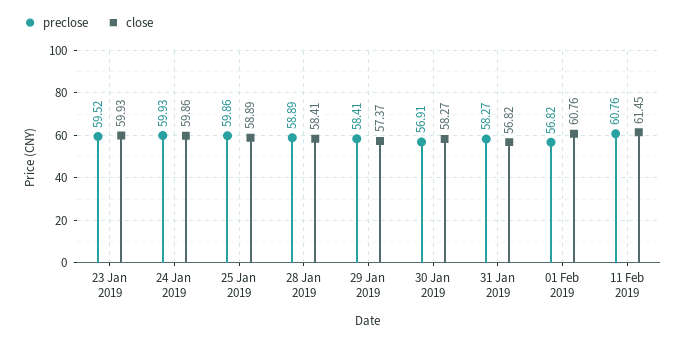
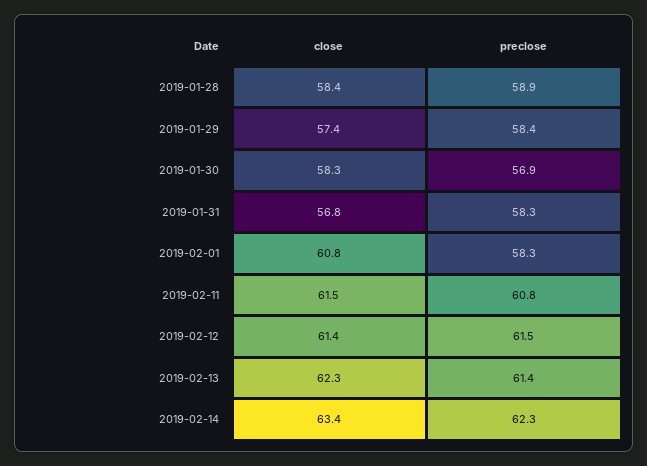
preclose, 23 Jan 2019: 59.52 -> none
close, 23 Jan 2019: 59.93 -> none
preclose, 24 Jan 2019: 59.93 -> none
close, 24 Jan 2019: 59.86 -> none
preclose, 25 Jan 2019: 59.86 -> none
close, 25 Jan 2019: 58.89 -> none
preclose, 01 Feb 2019: 56.82 -> 58.3
close, 2019-02-12: none -> 61.4
preclose, 2019-02-12: none -> 61.5
close, 2019-02-13: none -> 62.3
preclose, 2019-02-13: none -> 61.4
close, 2019-02-14: none -> 63.4
preclose, 2019-02-14: none -> 62.3

